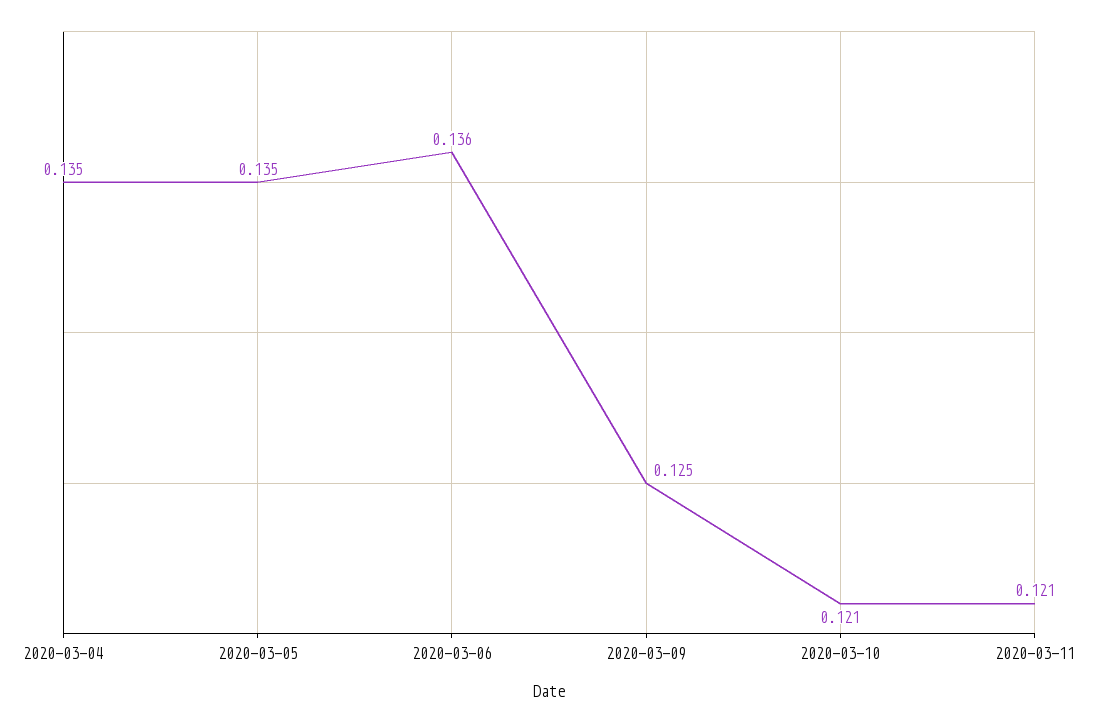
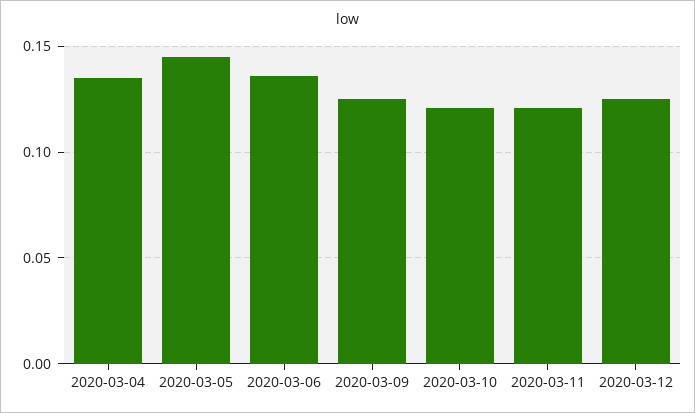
2020-03-05: 0.135 -> 0.145
2020-03-12: none -> 0.125

